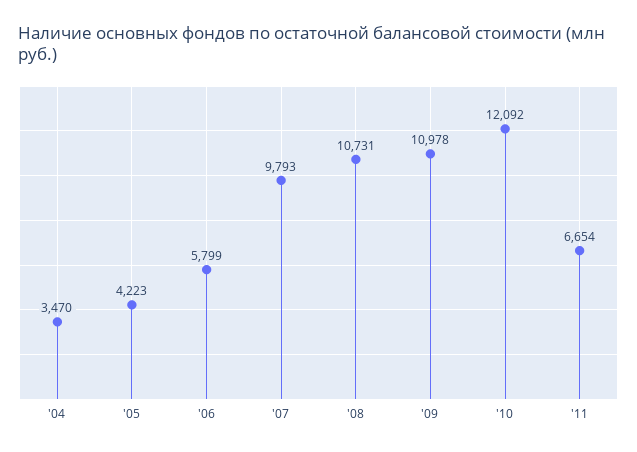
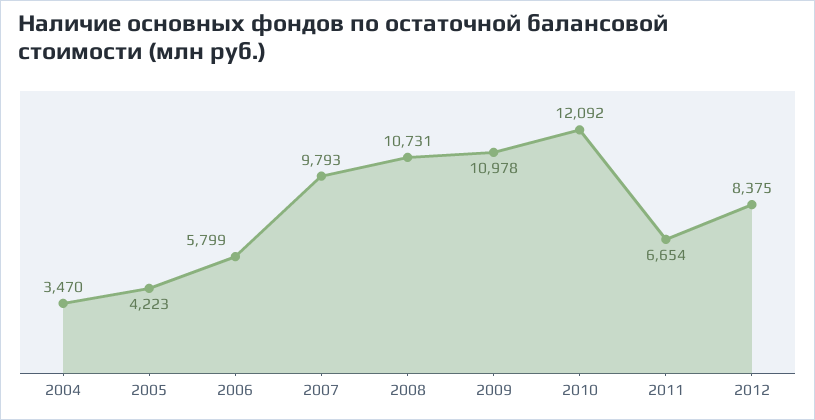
2012: none -> 8375

